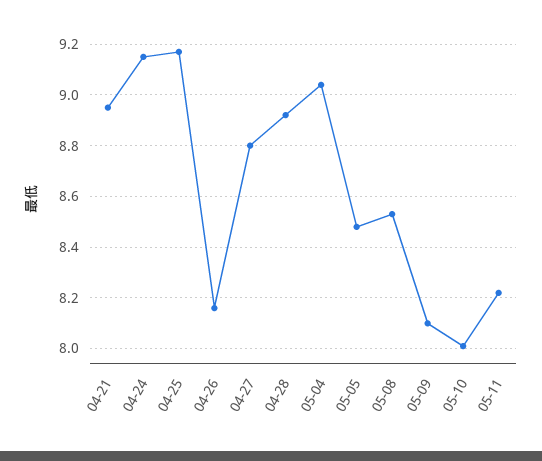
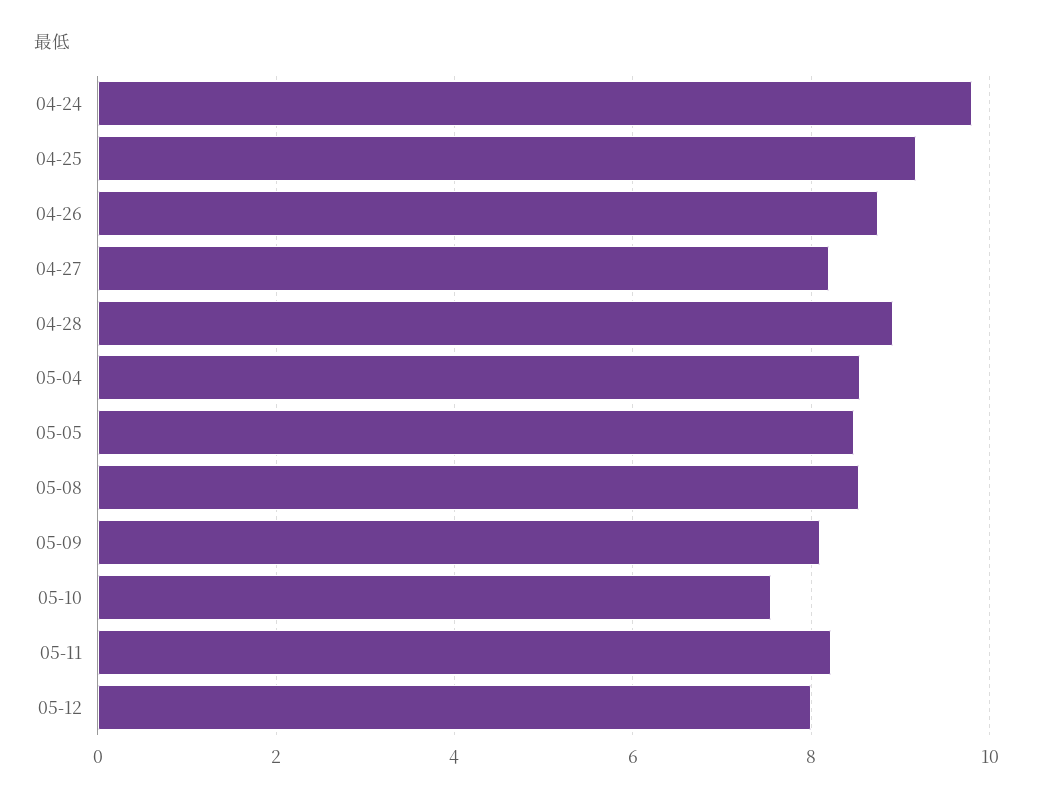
04-21: 8.95 -> none
04-24: 9.15 -> 9.8
04-26: 8.15 -> 8.8
04-27: 8.8 -> 8.2
05-04: 9.05 -> 8.6
05-10: 8 -> 7.6
05-12: none -> 8

